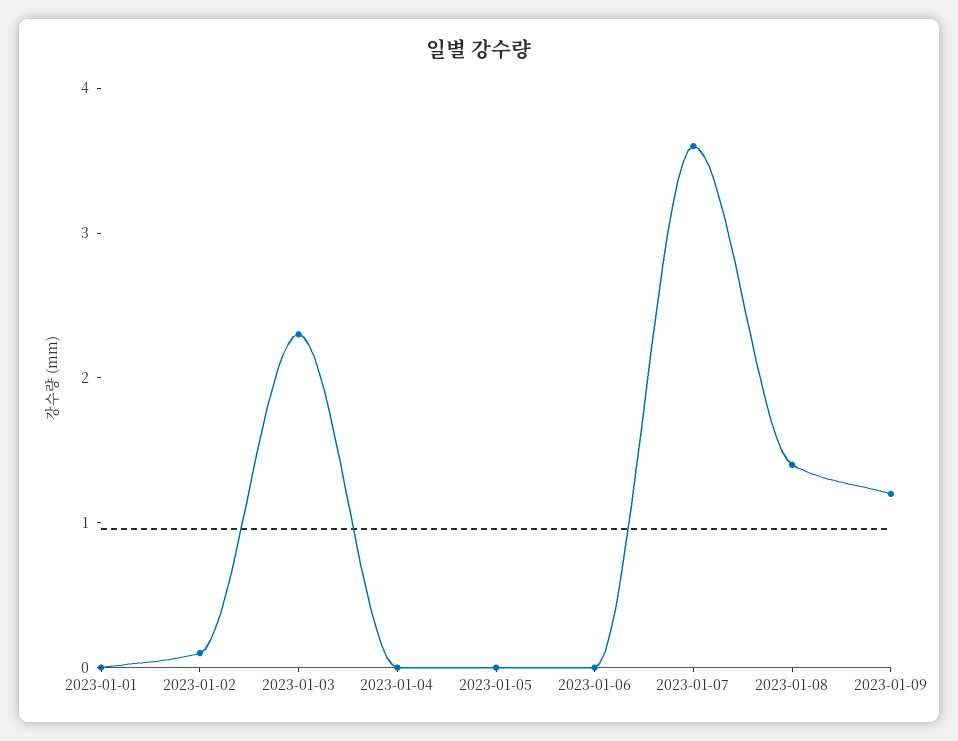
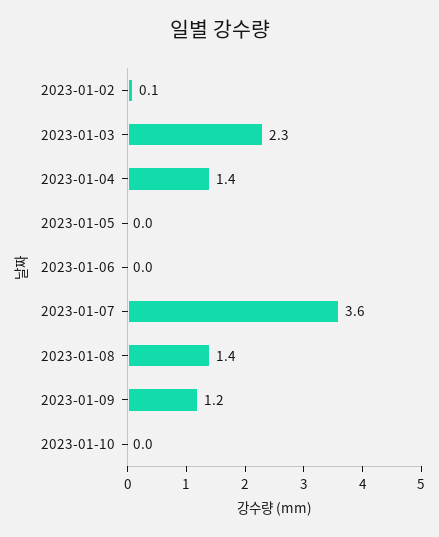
2023-01-01: 0 -> none
2023-01-04: 0 -> 1.4
2023-01-10: none -> 0

